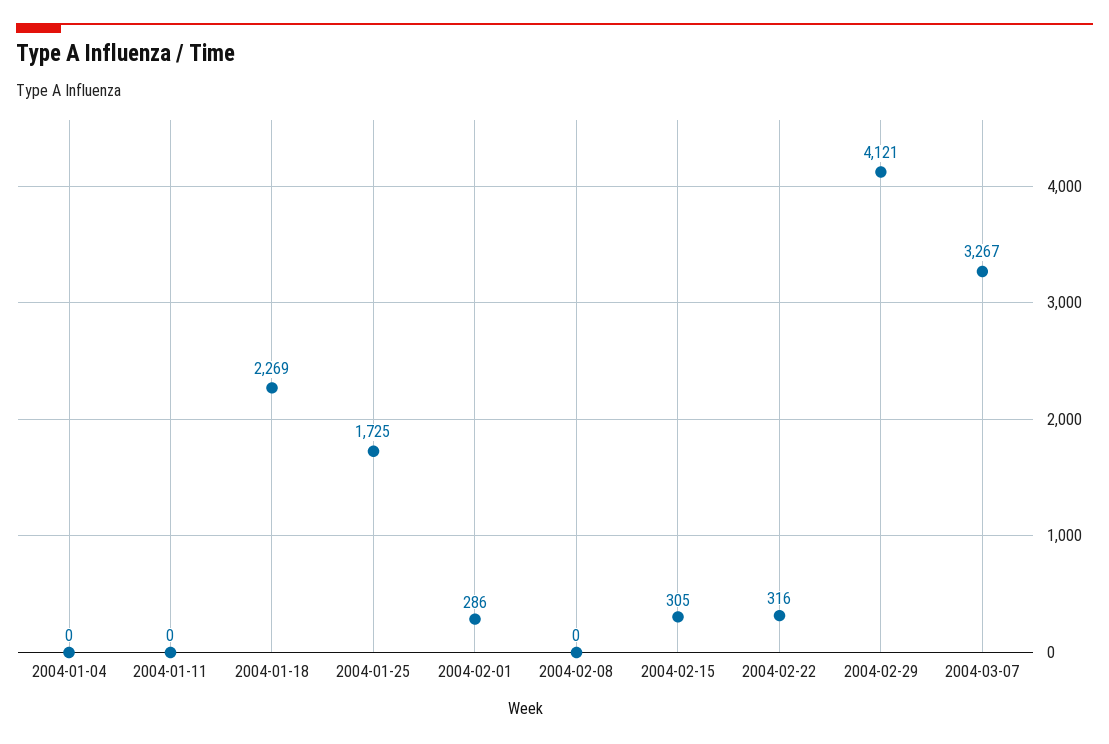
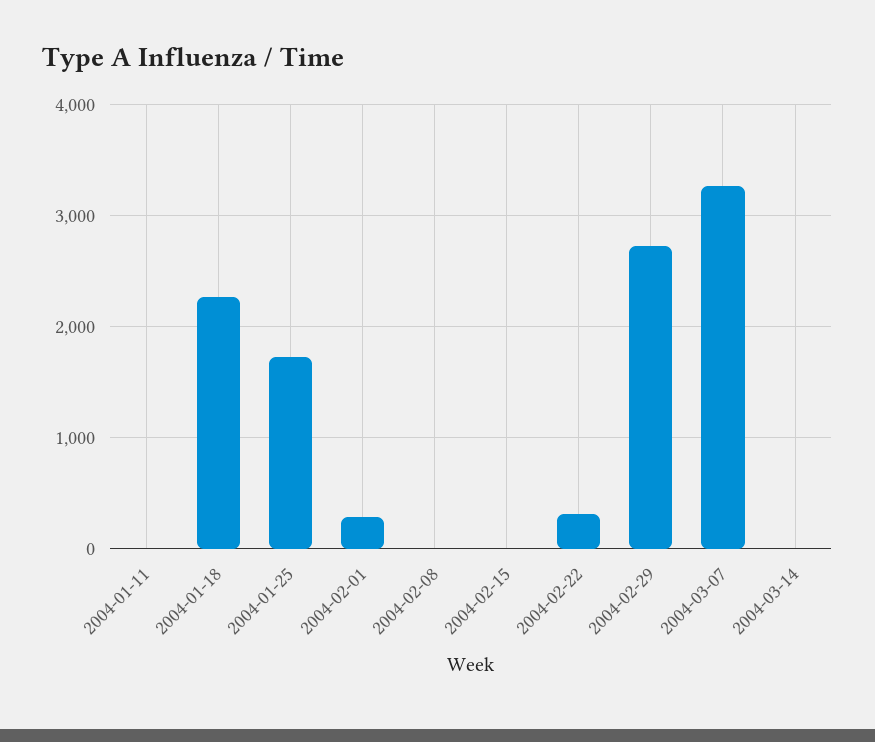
2004-01-04: 0 -> none
2004-02-15: 305 -> 0
2004-02-29: 4121 -> 2700
2004-03-14: none -> 0

